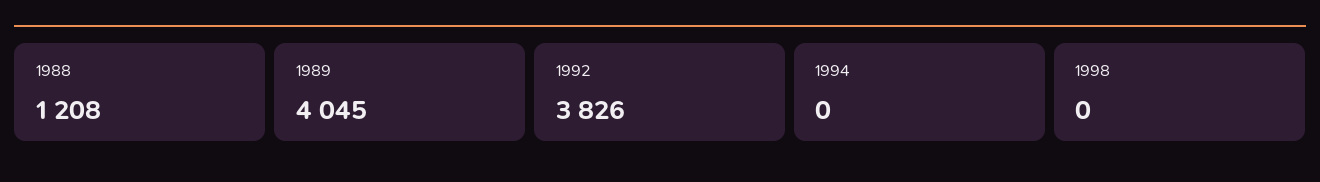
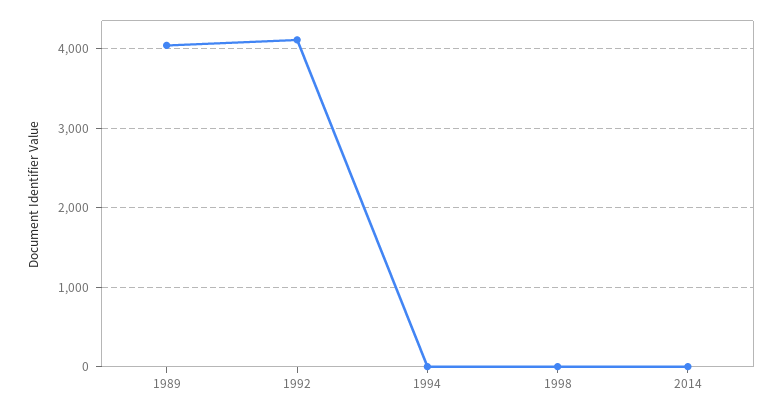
1988: 1208 -> none
1992: 3826 -> 4100
2014: none -> 0

